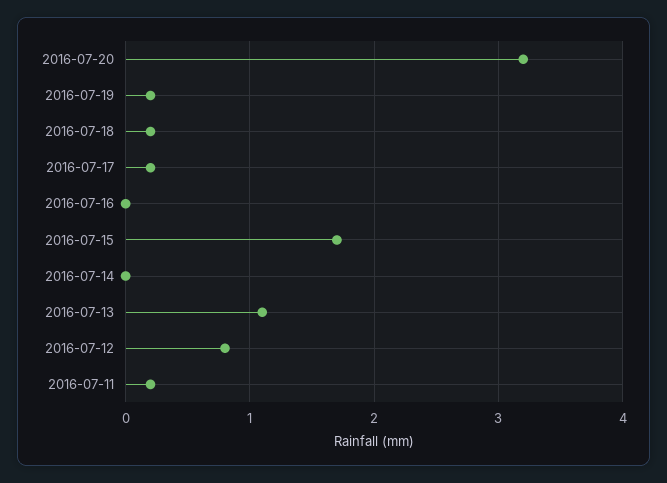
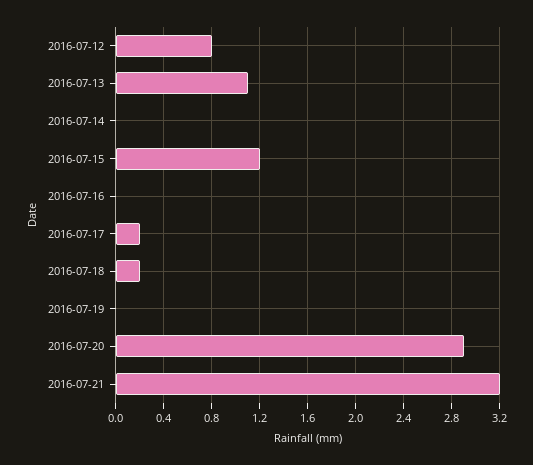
2016-07-20: 3.2 -> 2.9
2016-07-19: 0.2 -> 0
2016-07-15: 1.7 -> 1.2
2016-07-11: 0.2 -> none
2016-07-21: none -> 3.2

